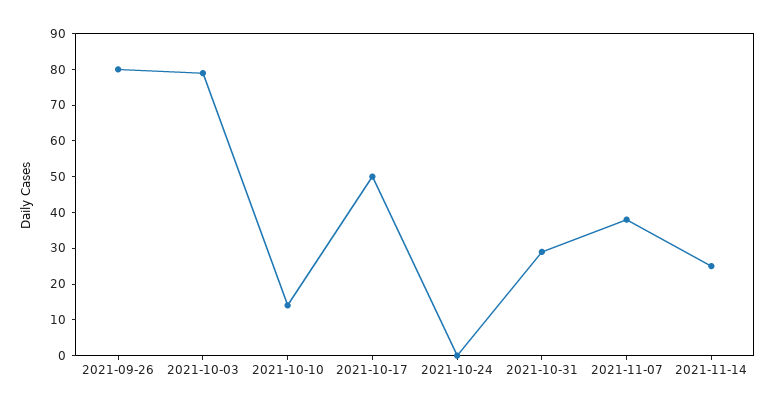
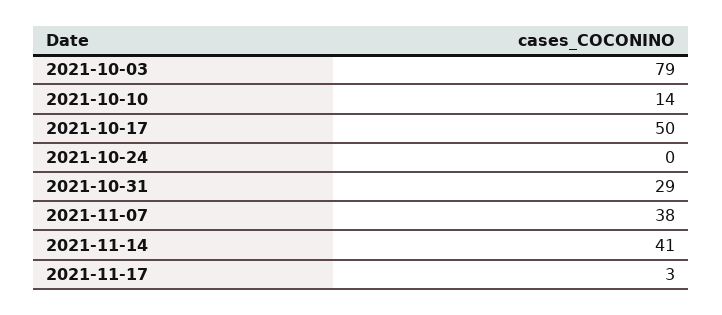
2021-09-26: 80 -> none
2021-11-14: 25 -> 41
2021-11-17: none -> 3

